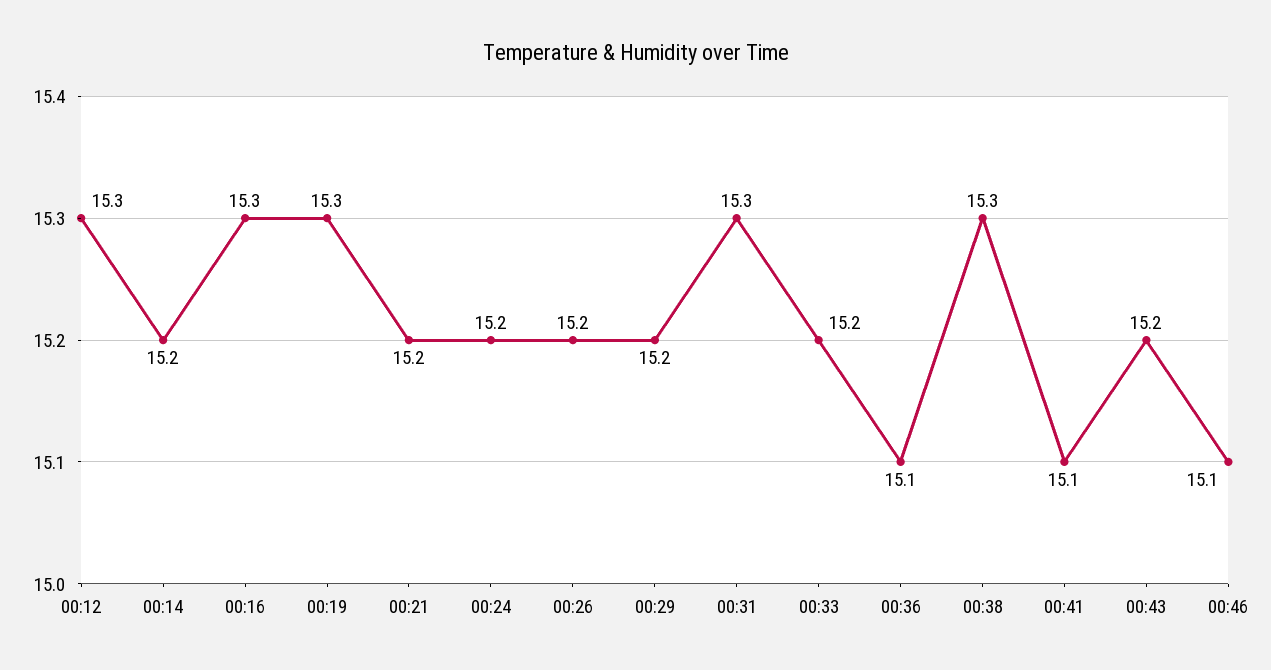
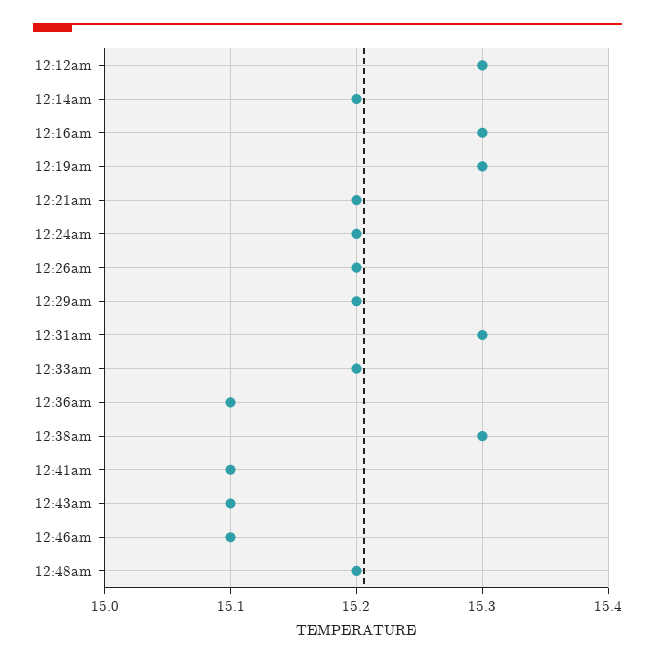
00:43: 15.2 -> 15.1
12:48am: none -> 15.2

